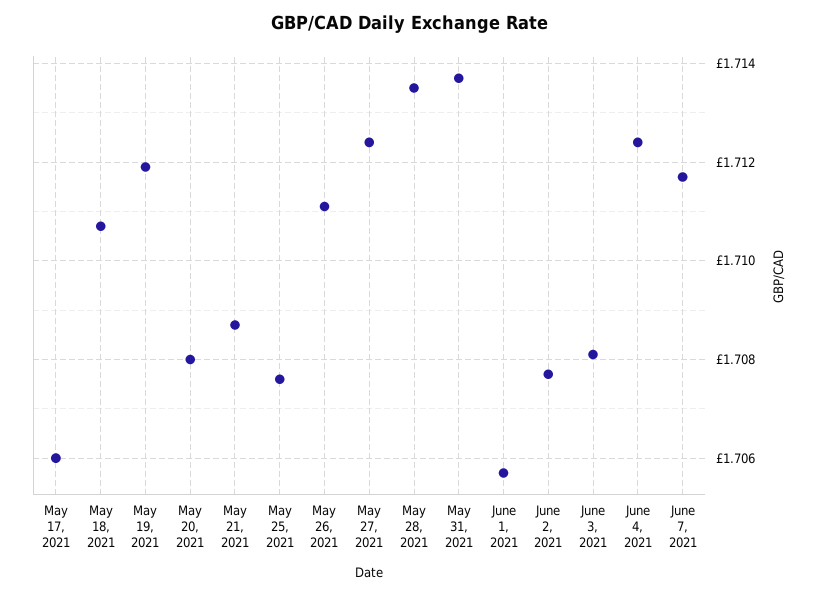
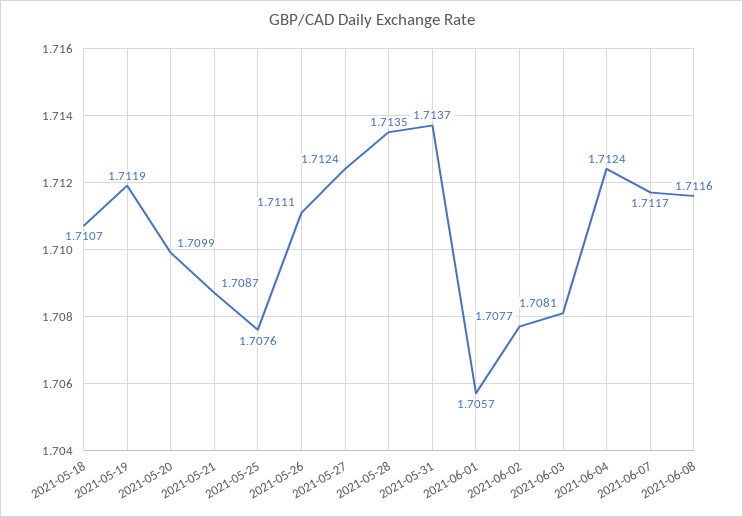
May 17, 2021: 1.706 -> none
May 20, 2021: 1.708 -> 1.7099
2021-06-08: none -> 1.7116

